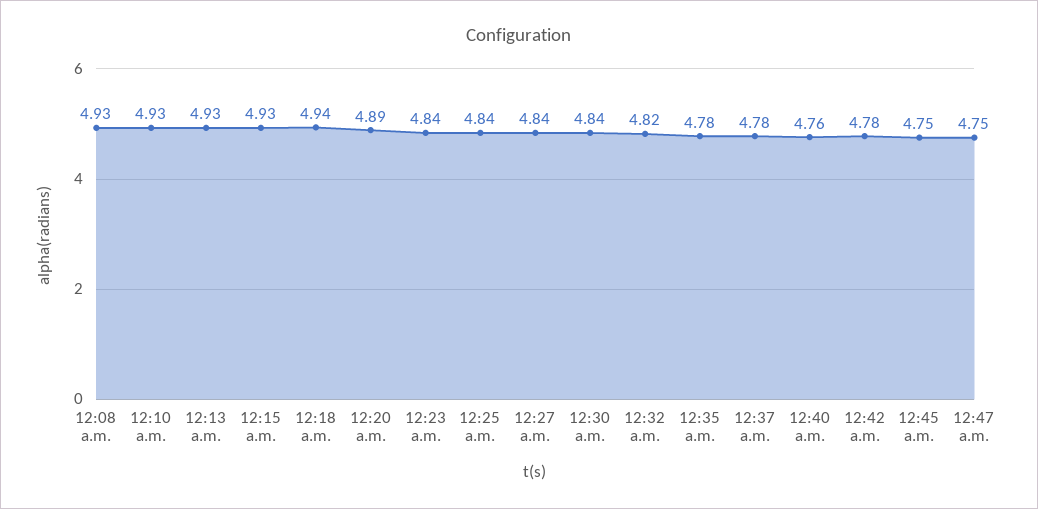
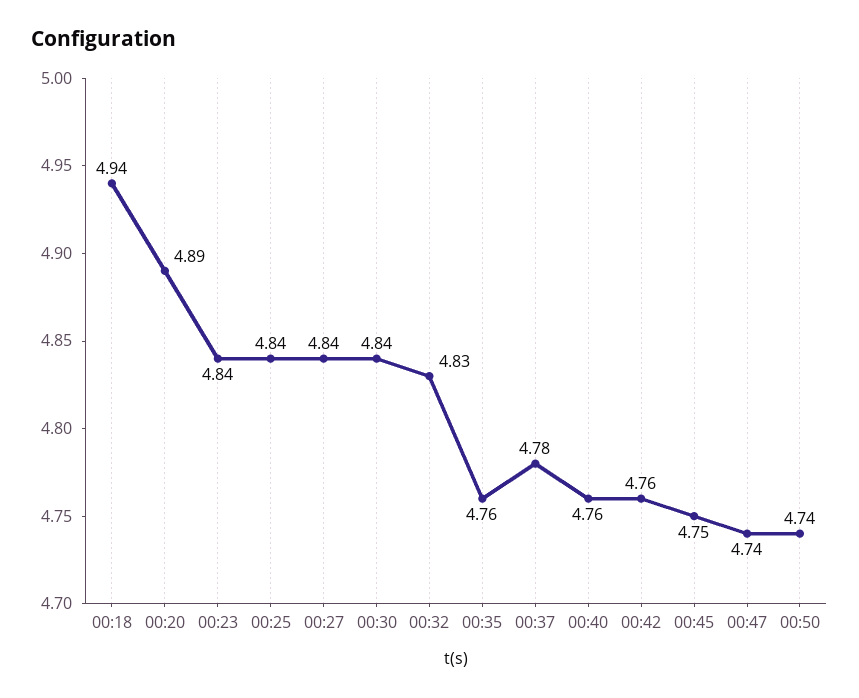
12:08 a.m.: 4.93 -> none
12:10 a.m.: 4.93 -> none
12:13 a.m.: 4.93 -> none
12:15 a.m.: 4.93 -> none
12:32 a.m.: 4.82 -> 4.83
12:35 a.m.: 4.78 -> 4.76
12:42 a.m.: 4.78 -> 4.76
12:47 a.m.: 4.75 -> 4.74
00:50: none -> 4.74

